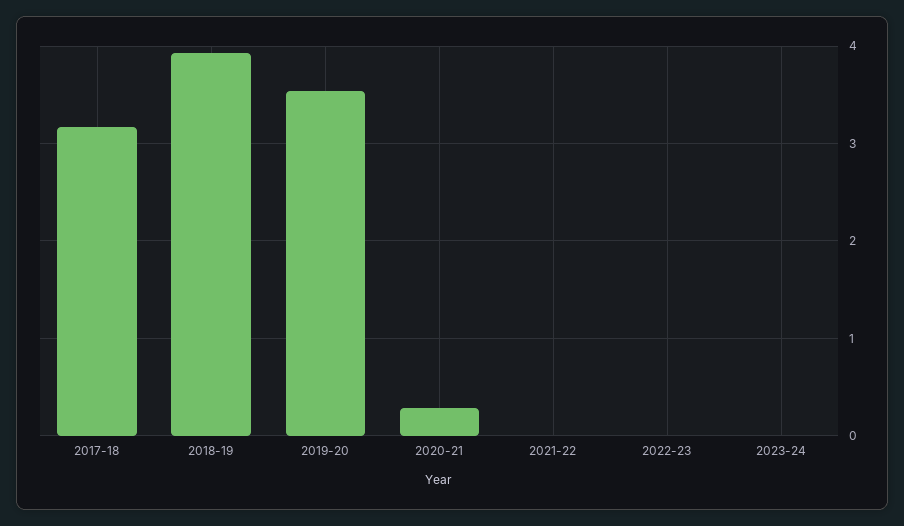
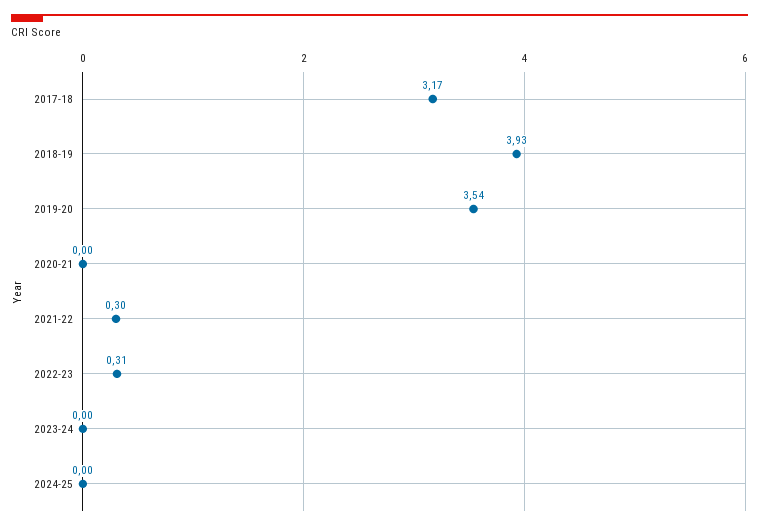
2020-21: 0.3 -> 0
2021-22: 0 -> 0.3
2022-23: 0 -> 0.31
2024-25: none -> 0

